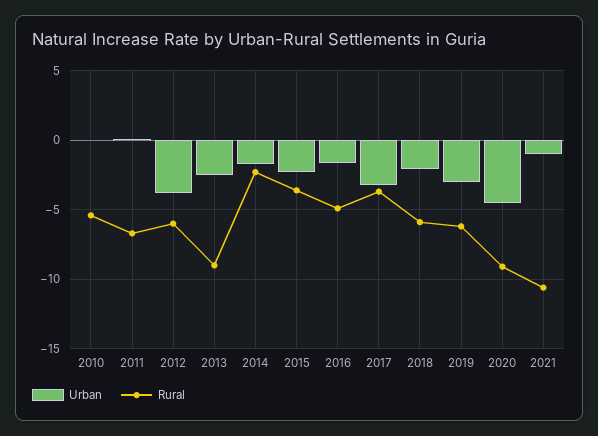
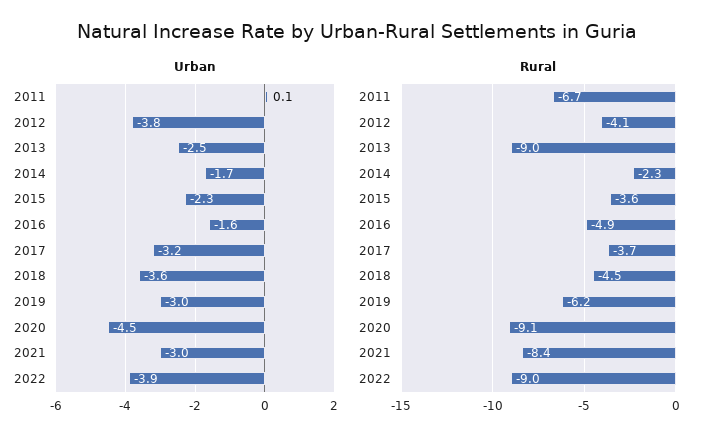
Urban, 2010: 0 -> none
Rural, 2010: -5.5 -> none
Rural, 2012: -6 -> -4.1
Urban, 2018: -2 -> -3.6
Rural, 2018: -6 -> -4.5
Urban, 2021: -1 -> -3
Rural, 2021: -10.5 -> -8.4
Urban, 2022: none -> -3.9
Rural, 2022: none -> -9

